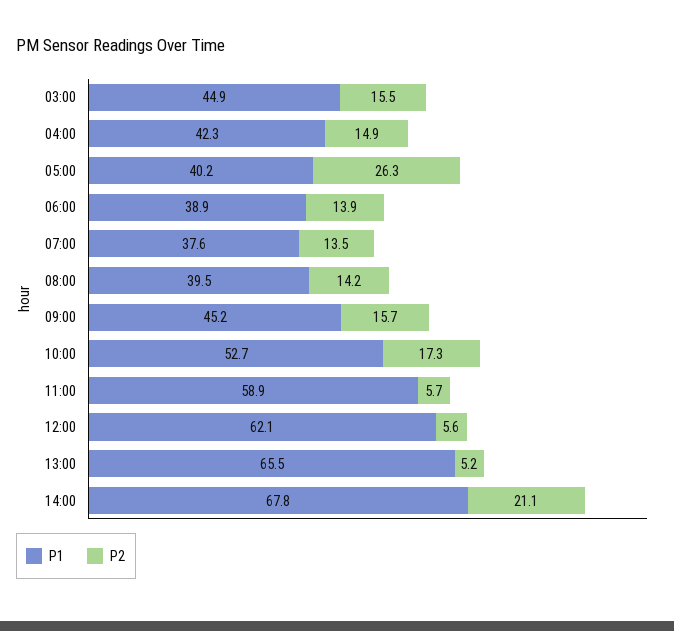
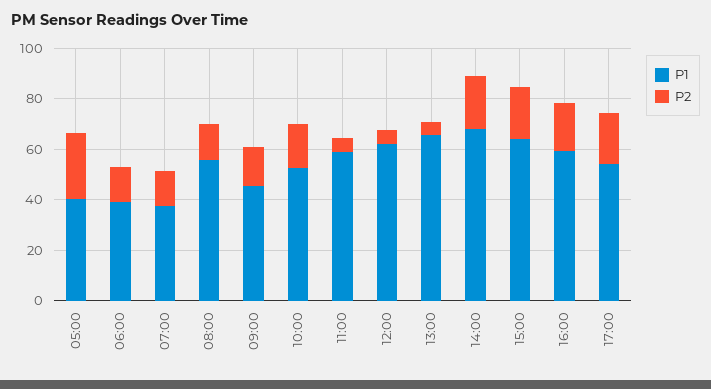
P1, 03:00: 44.9 -> none
P2, 03:00: 15.5 -> none
P1, 04:00: 42.3 -> none
P2, 04:00: 14.9 -> none
P1, 08:00: 39.5 -> 55
P1, 15:00: none -> 65
P2, 15:00: none -> 20
P1, 16:00: none -> 60
P2, 16:00: none -> 20
P1, 17:00: none -> 55
P2, 17:00: none -> 20

